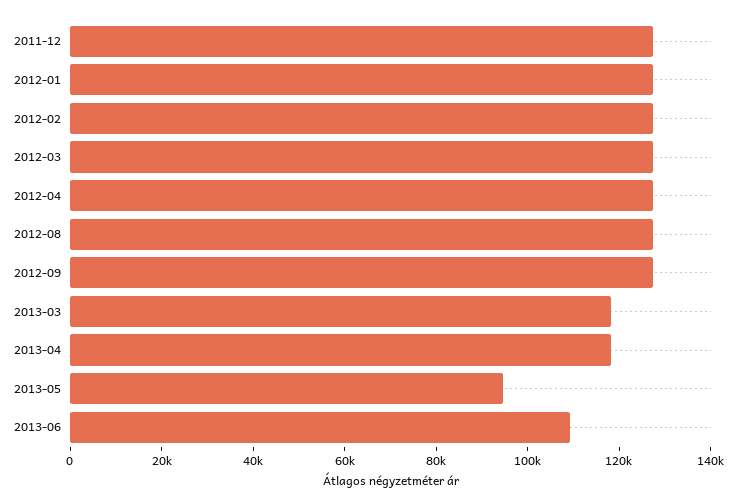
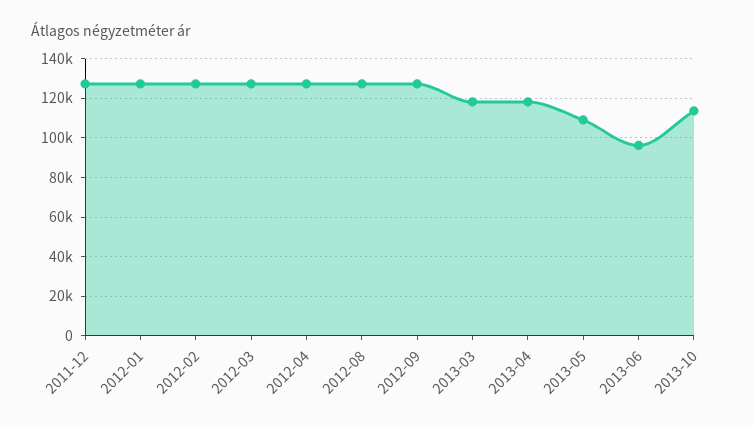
2013-05: 95000 -> 110000
2013-06: 110000 -> 95000
2013-10: none -> 115000

